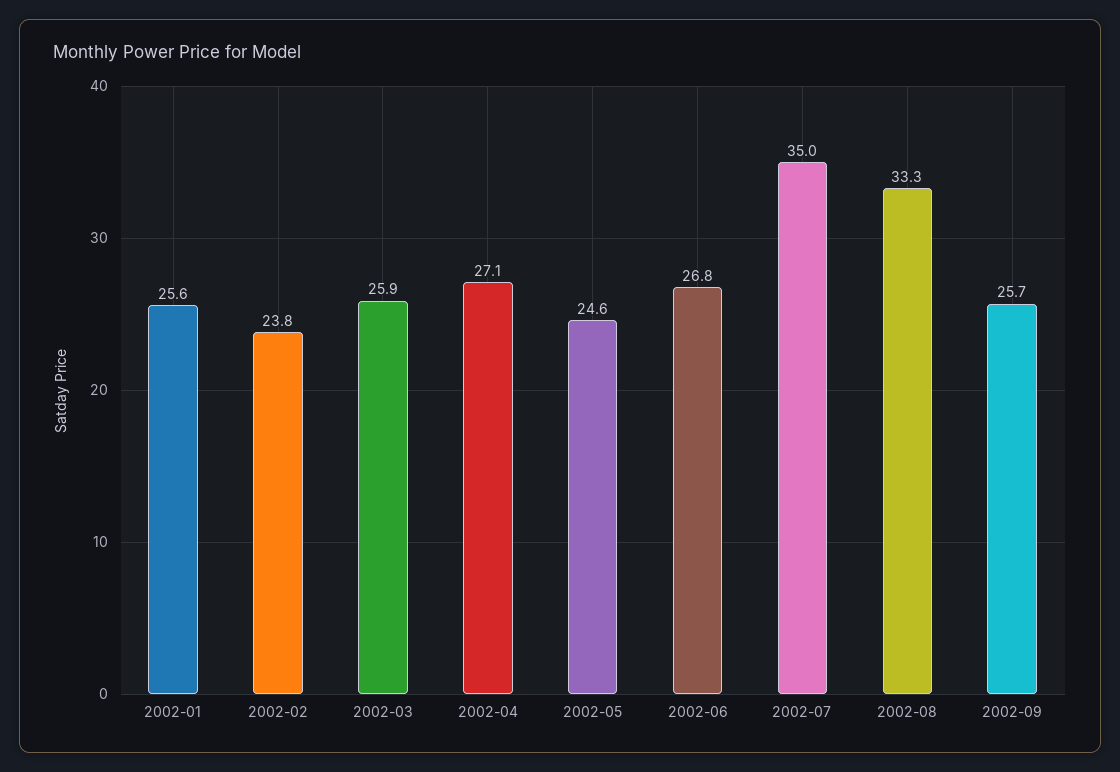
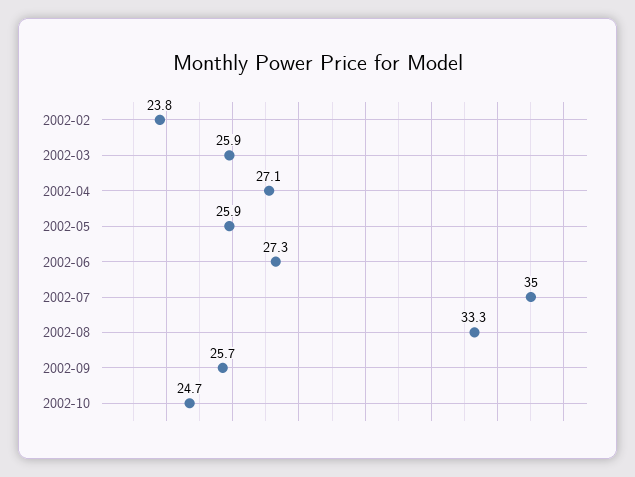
2002-01: 25.6 -> none
2002-05: 24.6 -> 25.9
2002-06: 26.8 -> 27.3
2002-10: none -> 24.7

